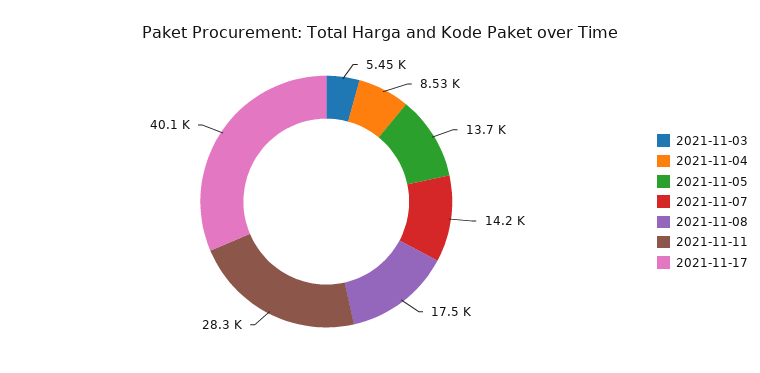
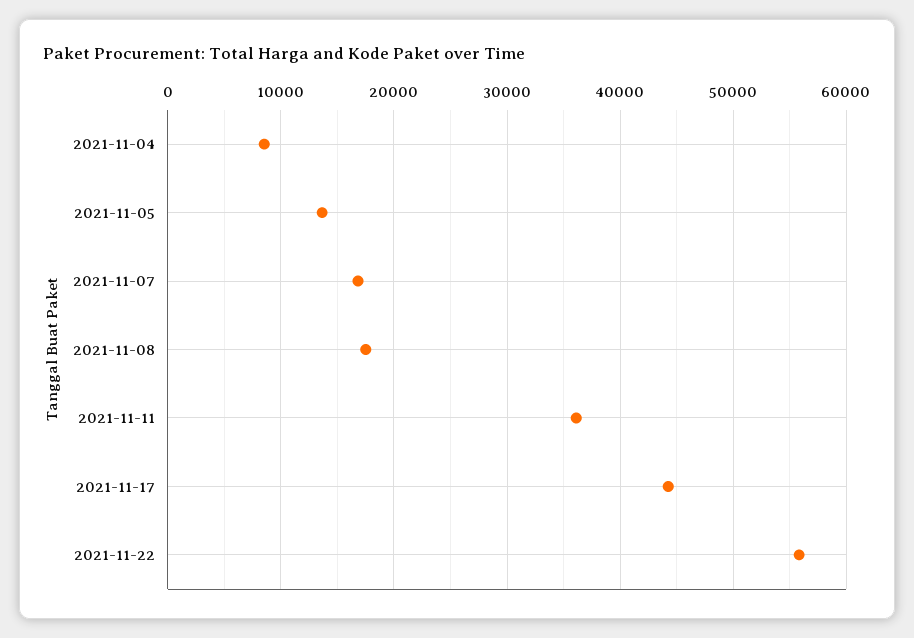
2021-11-03: 5450 -> none
2021-11-07: 14200 -> 17000
2021-11-11: 28300 -> 36000
2021-11-17: 40100 -> 44000
2021-11-22: none -> 56000

